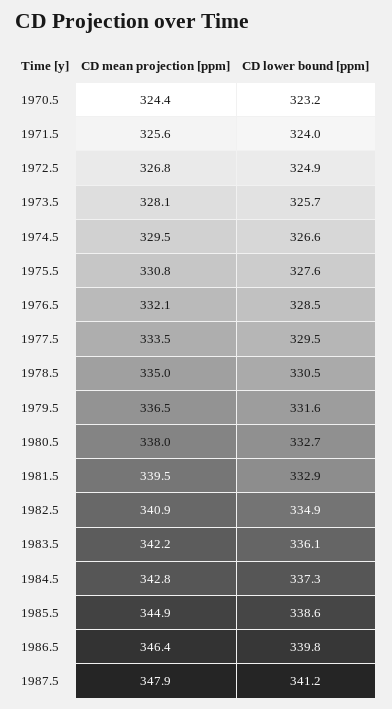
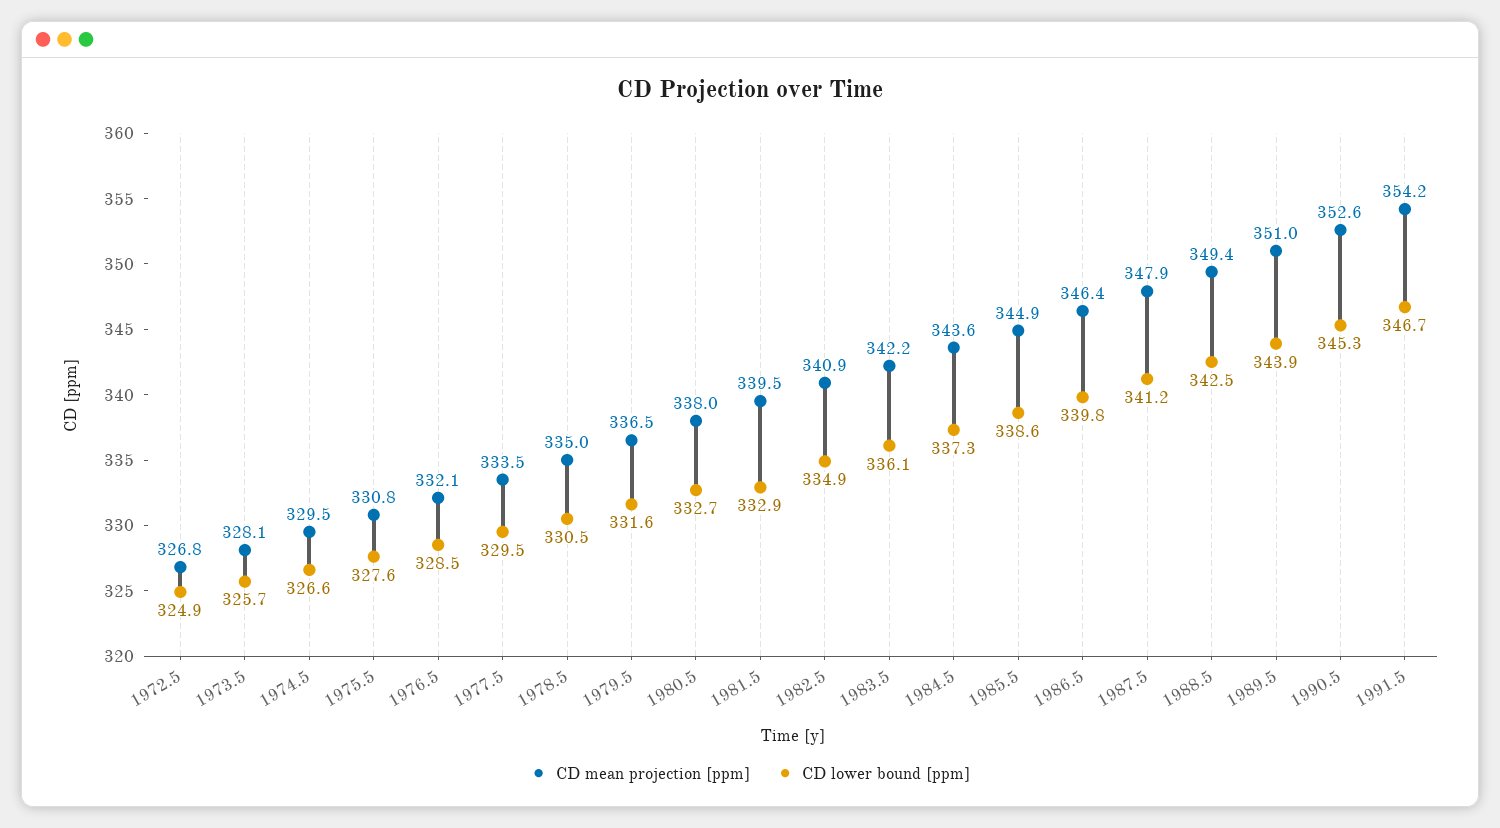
CD mean projection [ppm], 1970.5: 324.4 -> none
CD lower bound [ppm], 1970.5: 323.2 -> none
CD mean projection [ppm], 1971.5: 325.6 -> none
CD lower bound [ppm], 1971.5: 324 -> none
CD mean projection [ppm], 1984.5: 342.8 -> 343.6
CD mean projection [ppm], 1988.5: none -> 349.4
CD lower bound [ppm], 1988.5: none -> 342.5
CD mean projection [ppm], 1989.5: none -> 351
CD lower bound [ppm], 1989.5: none -> 343.9
CD mean projection [ppm], 1990.5: none -> 352.6
CD lower bound [ppm], 1990.5: none -> 345.3
CD mean projection [ppm], 1991.5: none -> 354.2
CD lower bound [ppm], 1991.5: none -> 346.7

